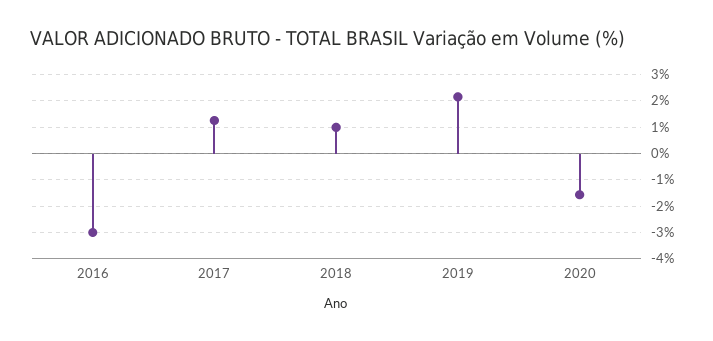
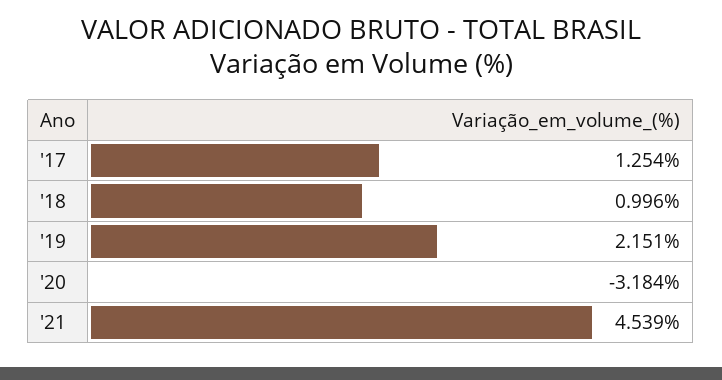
2016: -3 -> none
2020: -1.5 -> -3.184
'21: none -> 4.539

